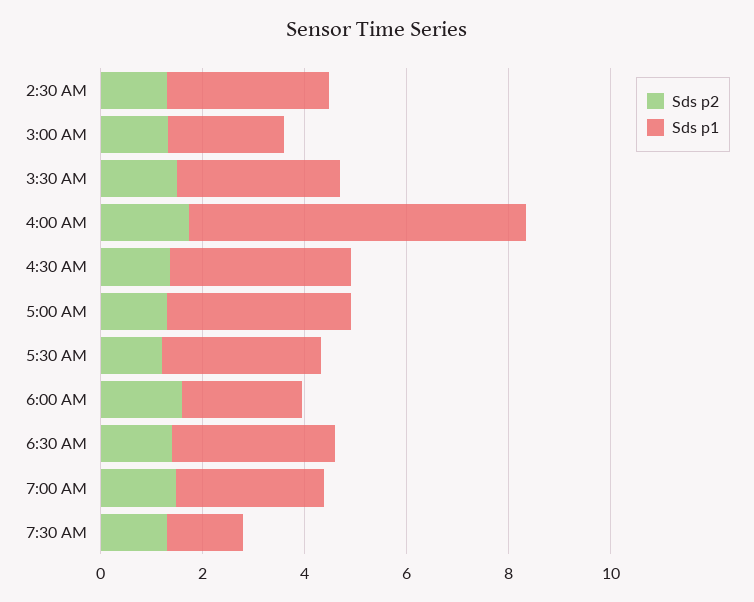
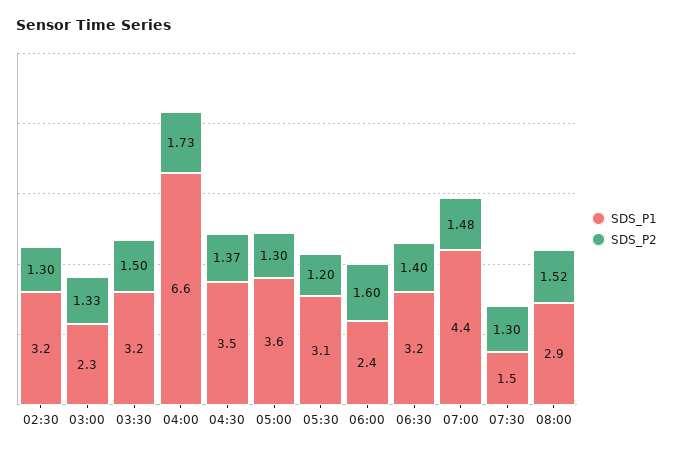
Sds p1, 7:00 AM: 3 -> 4.4
Sds p1, 08:00: none -> 2.9
Sds p2, 08:00: none -> 1.52

